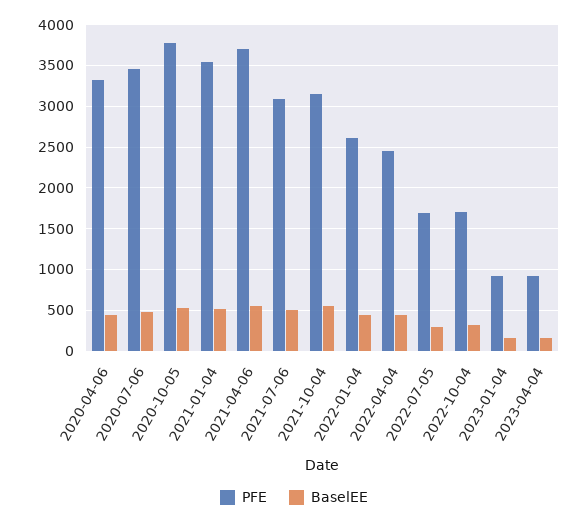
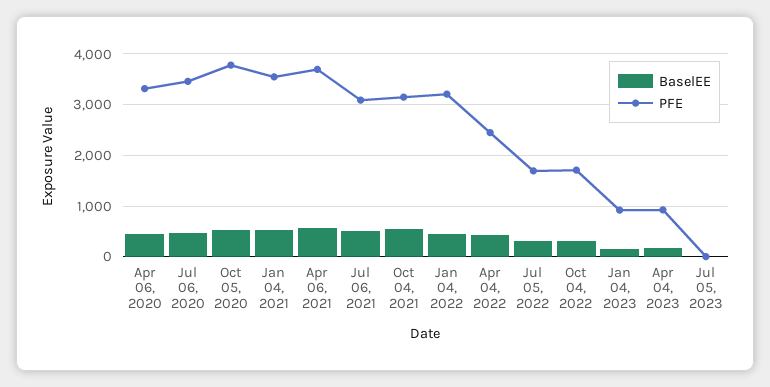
PFE, 2022-01-04: 2600 -> 3200
BaselEE, Jul 05, 2023: none -> 0
PFE, Jul 05, 2023: none -> 0

